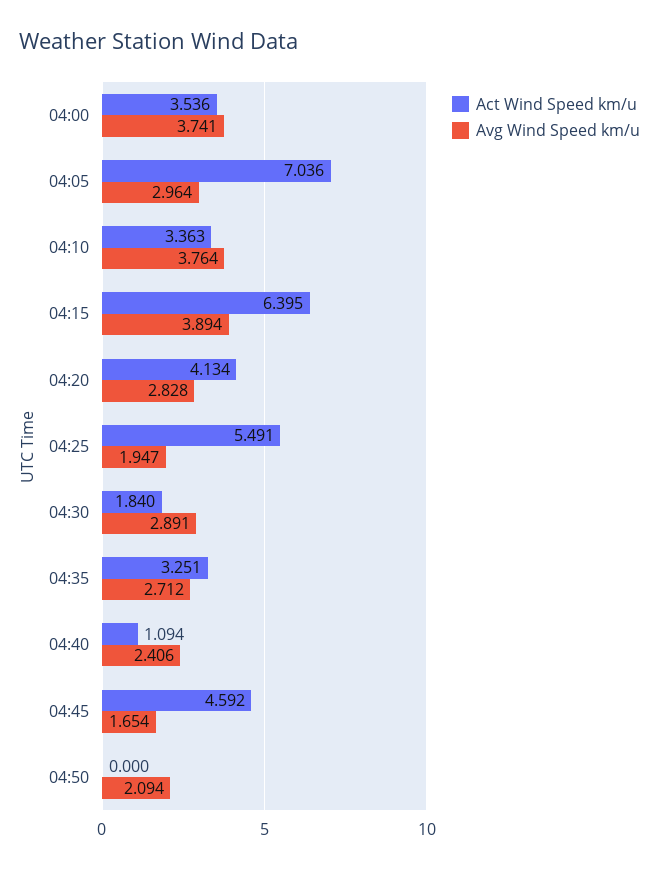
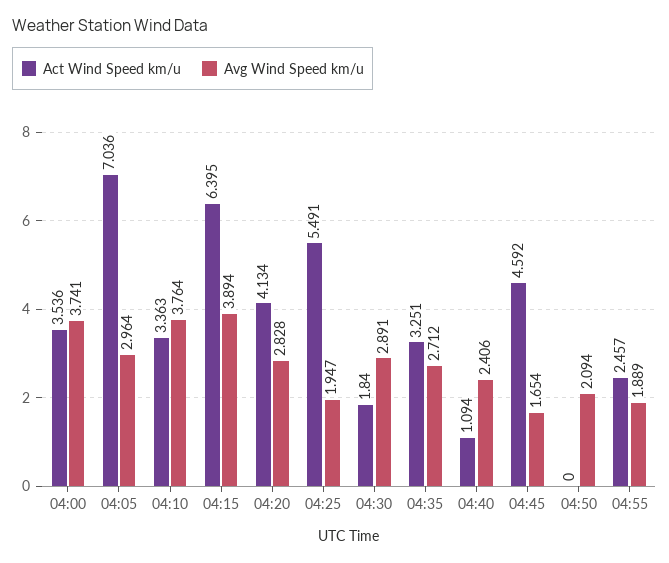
Act Wind Speed km/u, 04:55: none -> 2.457
Avg Wind Speed km/u, 04:55: none -> 1.889

